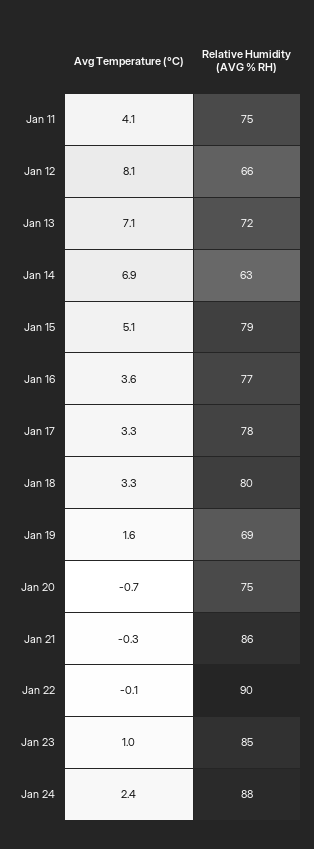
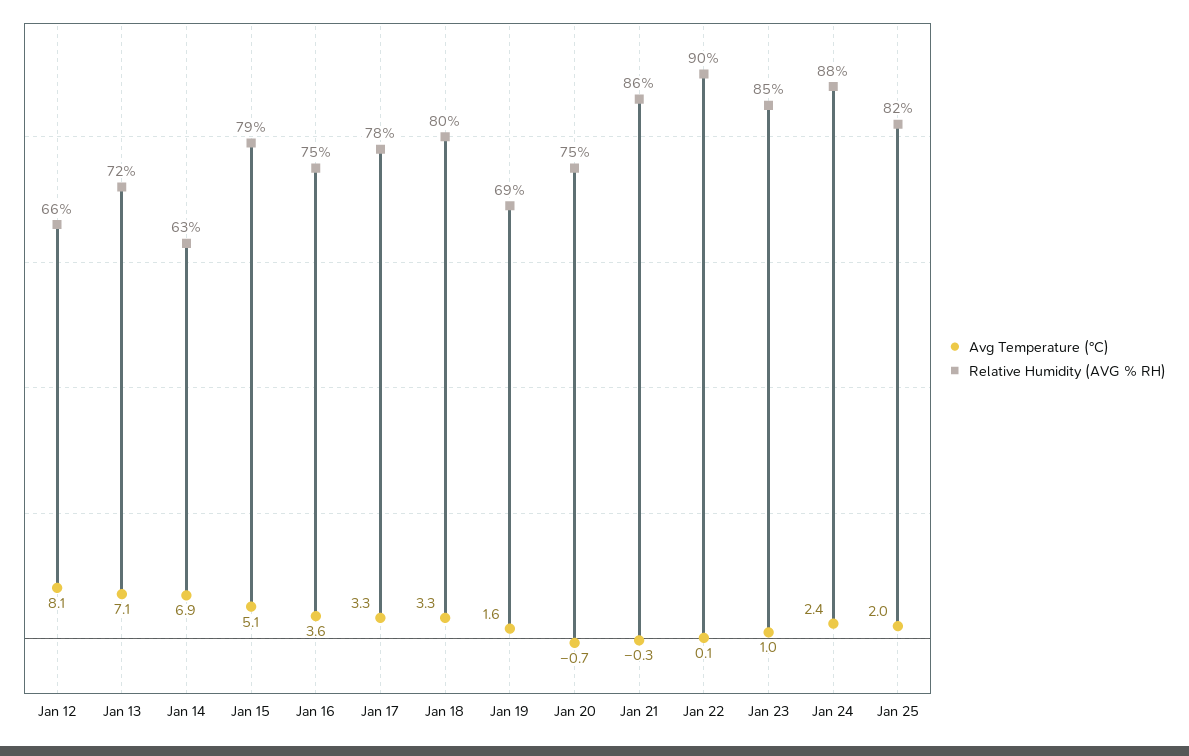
Avg Temperature (°C), Jan 11: 4.1 -> none
Relative Humidity (AVG % RH), Jan 11: 75 -> none
Relative Humidity (AVG % RH), Jan 16: 77 -> 75
Avg Temperature (°C), Jan 22: -0.1 -> 0.1
Avg Temperature (°C), Jan 25: none -> 2
Relative Humidity (AVG % RH), Jan 25: none -> 82

